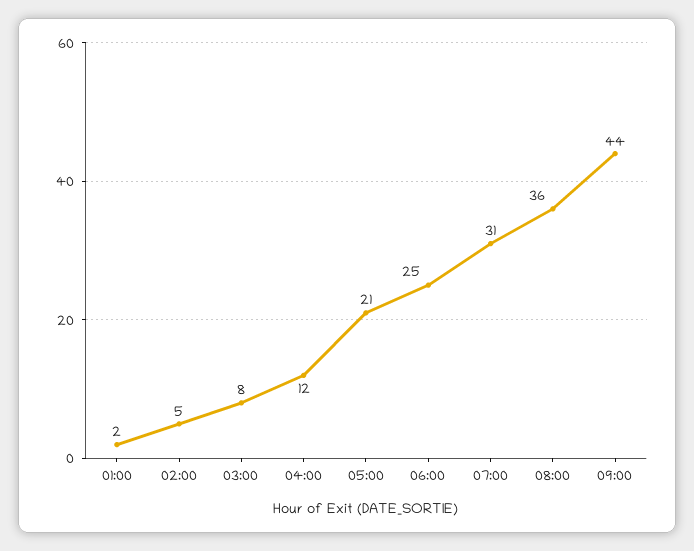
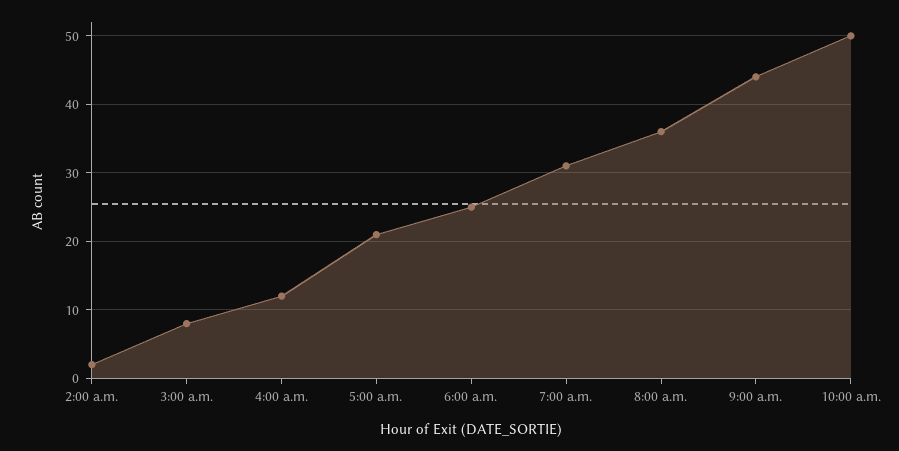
01:00: 2 -> none
02:00: 5 -> 2
10:00 a.m.: none -> 50

